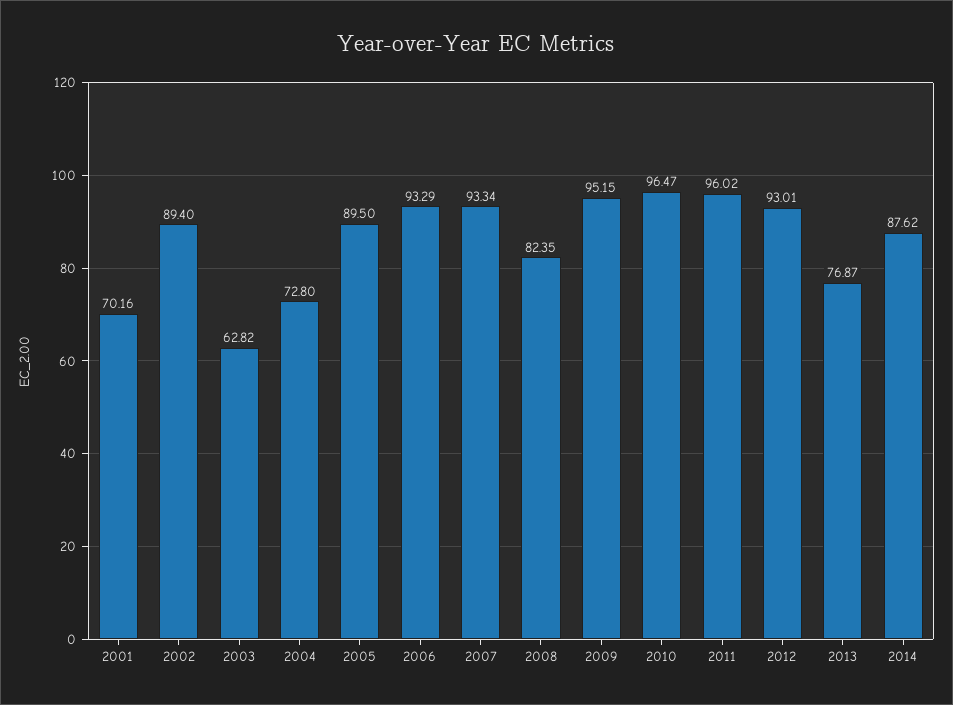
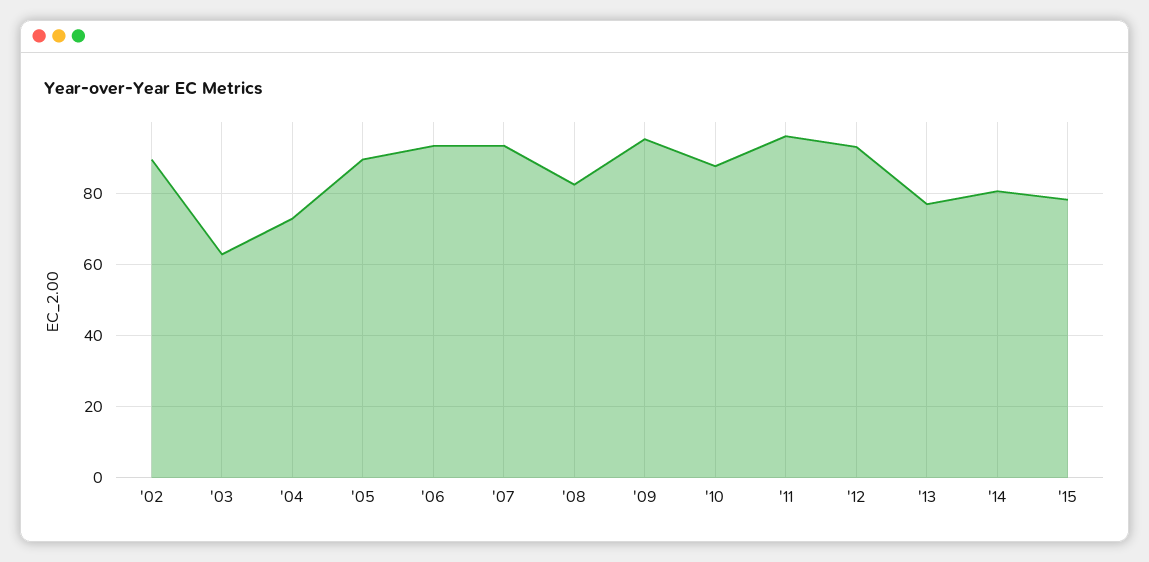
2001: 70.16 -> none
2010: 96.47 -> 88
2014: 87.62 -> 80
'15: none -> 78

